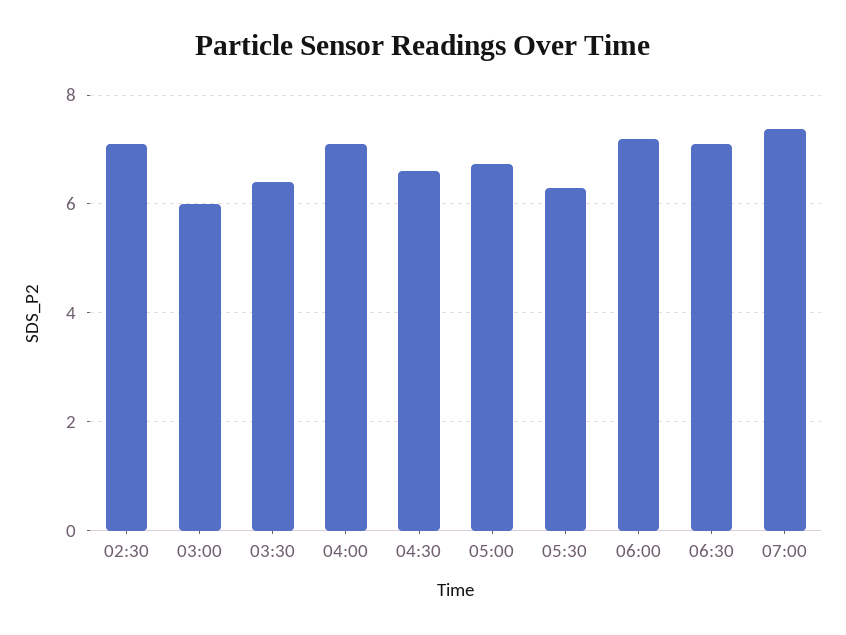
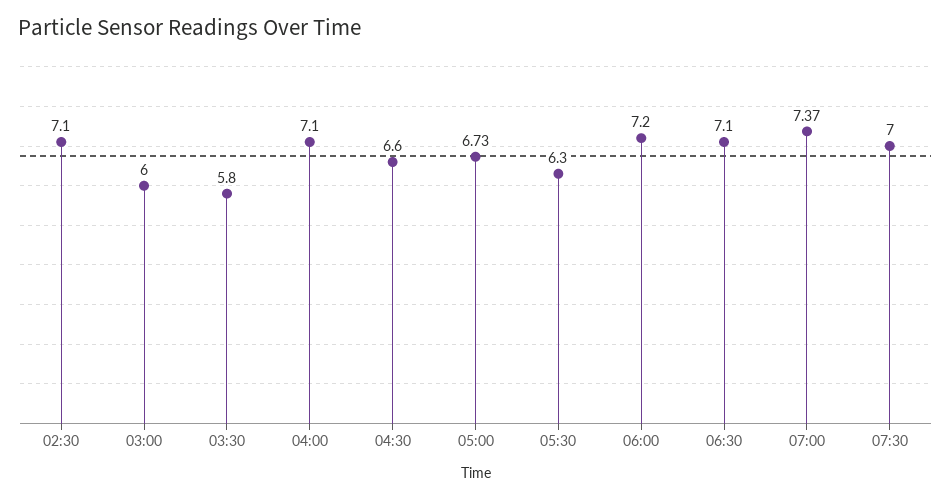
03:30: 6.4 -> 5.8
07:30: none -> 7

